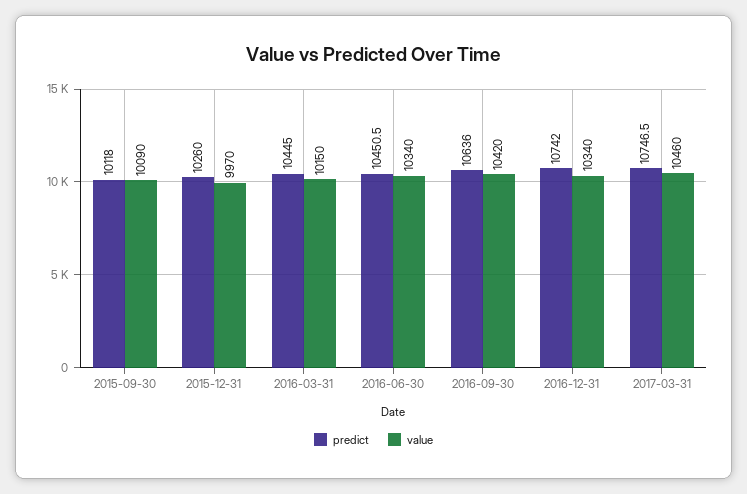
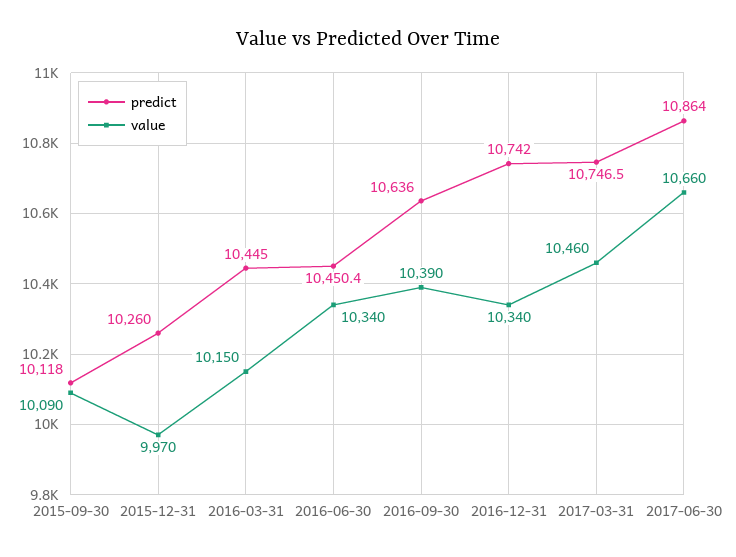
predict, 2016-06-30: 10450.5 -> 10450.4
value, 2016-09-30: 10420 -> 10390
predict, 2017-06-30: none -> 10864
value, 2017-06-30: none -> 10660

